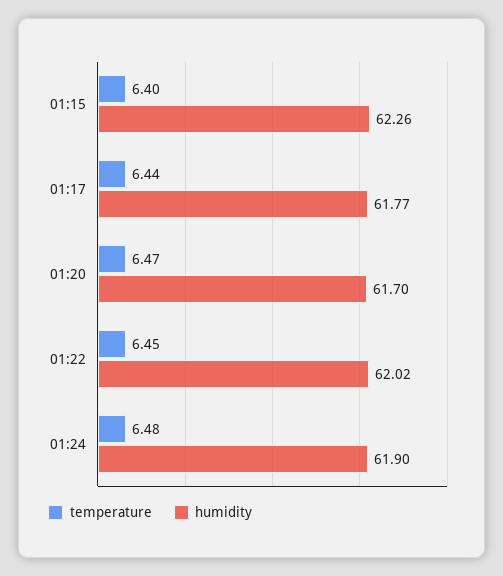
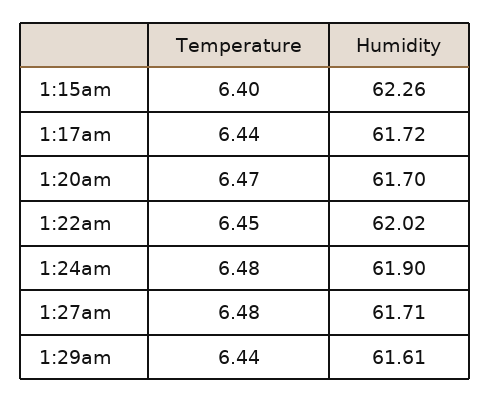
humidity, 01:17: 61.77 -> 61.72
temperature, 1:27am: none -> 6.48
humidity, 1:27am: none -> 61.71
temperature, 1:29am: none -> 6.44
humidity, 1:29am: none -> 61.61

